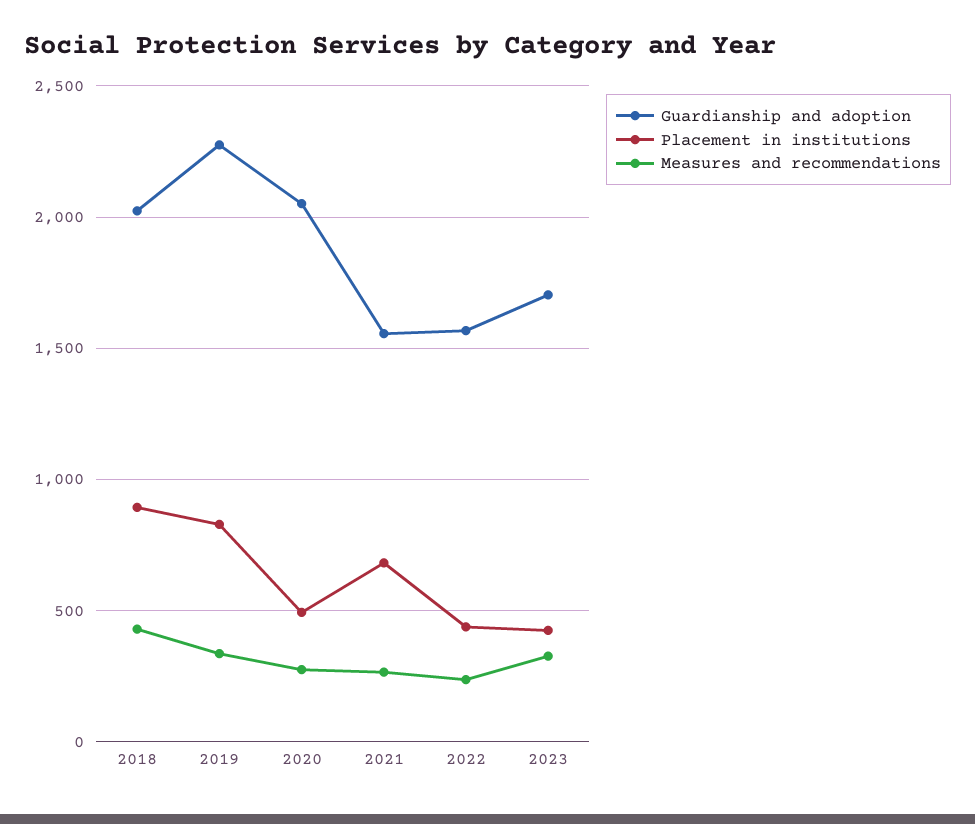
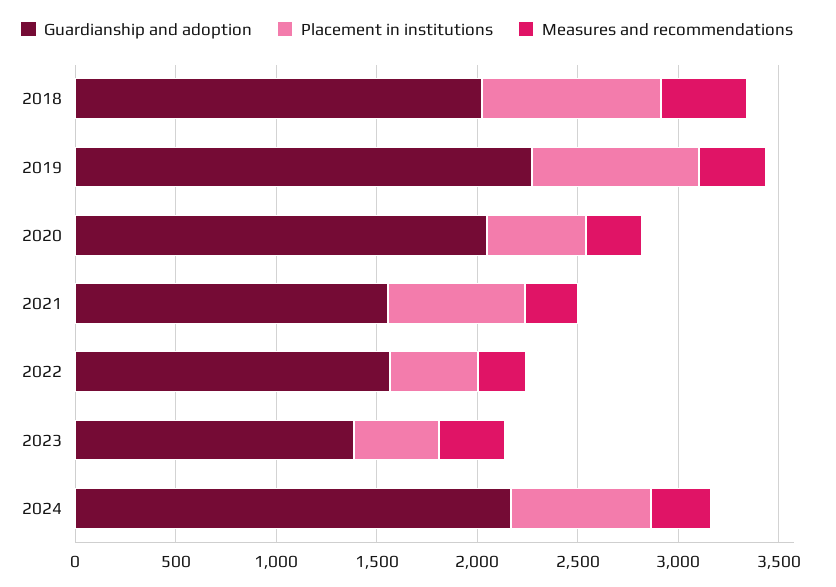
Guardianship and adoption, 2023: 1700 -> 1400
Guardianship and adoption, 2024: none -> 2200
Placement in institutions, 2024: none -> 700
Measures and recommendations, 2024: none -> 300

